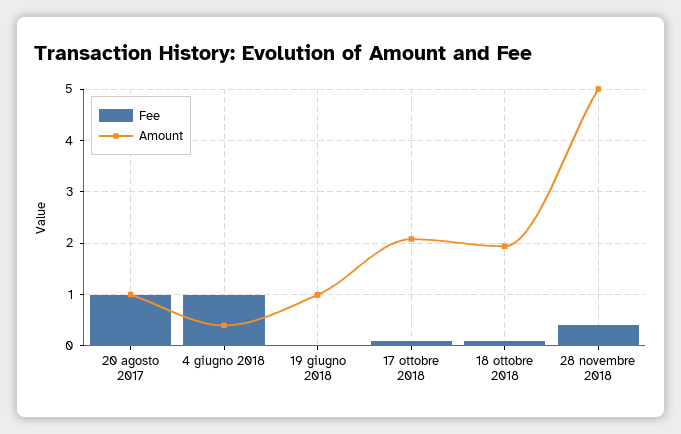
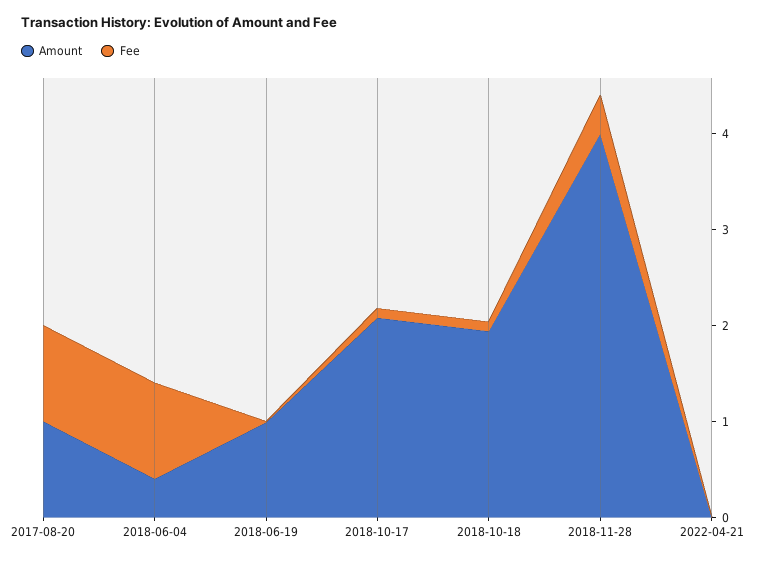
Amount, 28 novembre 2018: 5 -> 4
Amount, 2022-04-21: none -> 0
Fee, 2022-04-21: none -> 0

